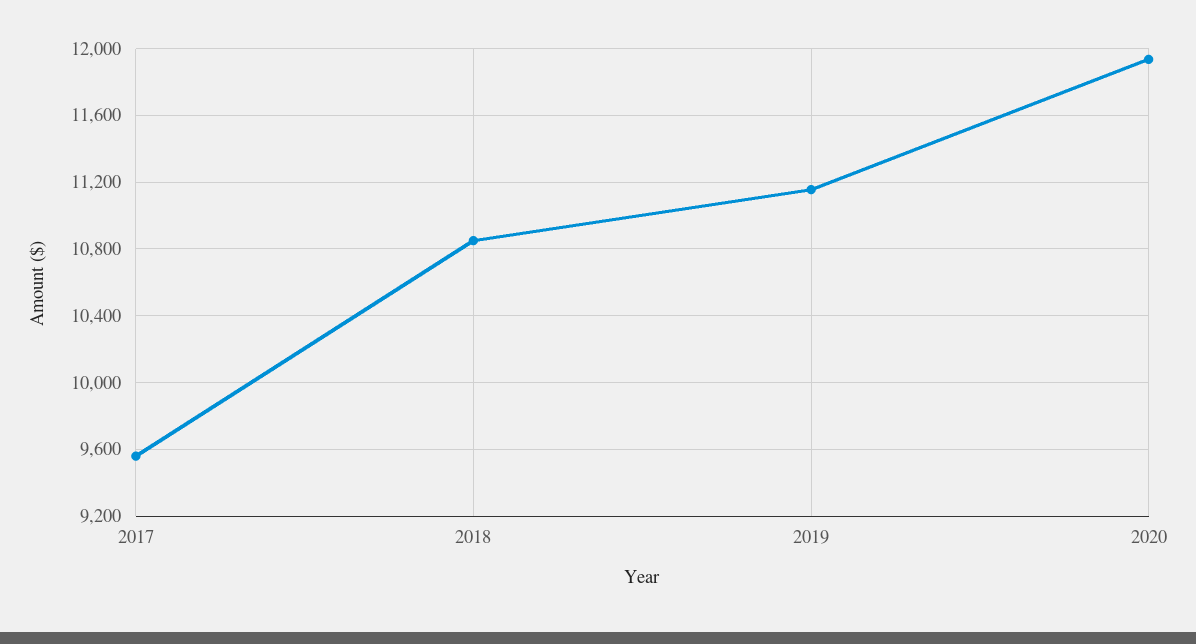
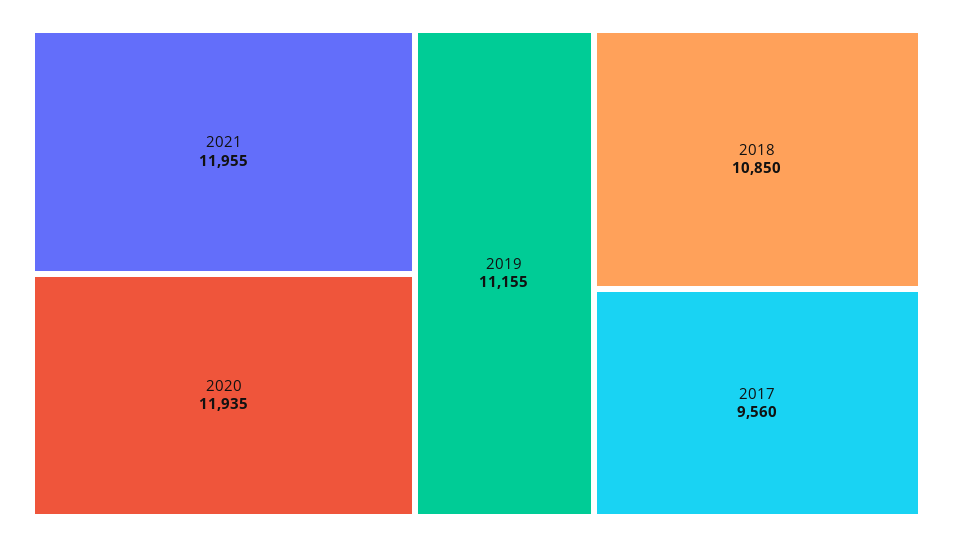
2021: none -> 11955

